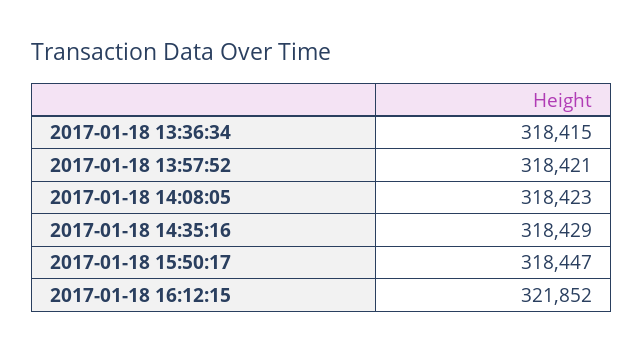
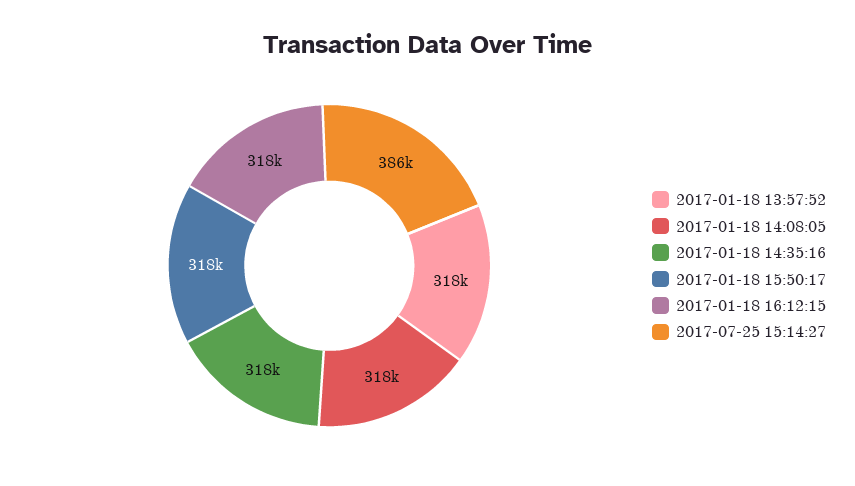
2017-01-18 13:36:34: 318415 -> none
2017-01-18 16:12:15: 321852 -> 318000
2017-07-25 15:14:27: none -> 386000

